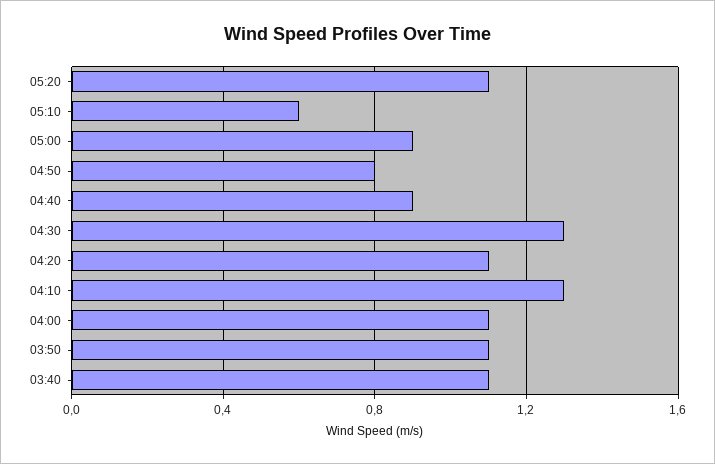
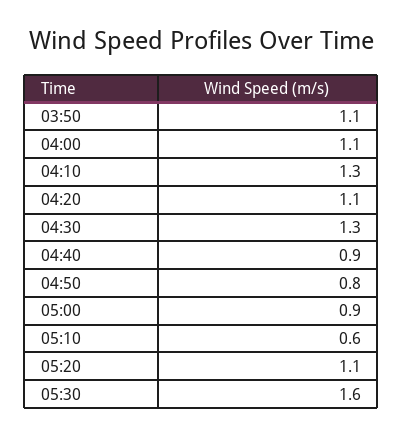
03:40: 1.1 -> none
05:30: none -> 1.6

